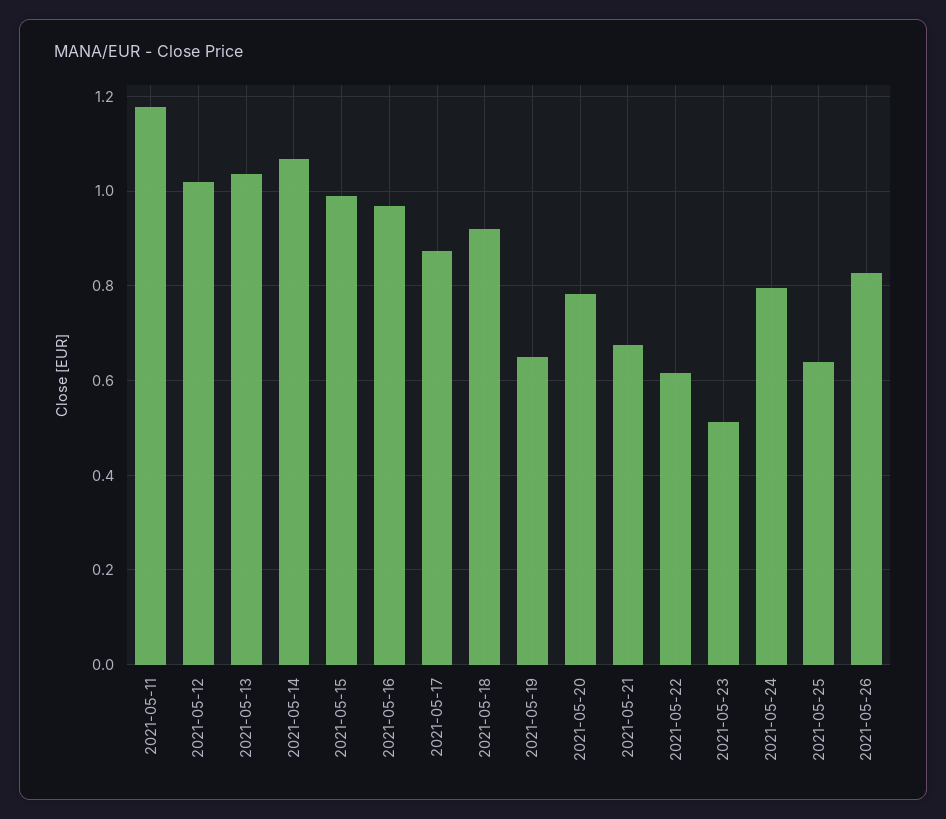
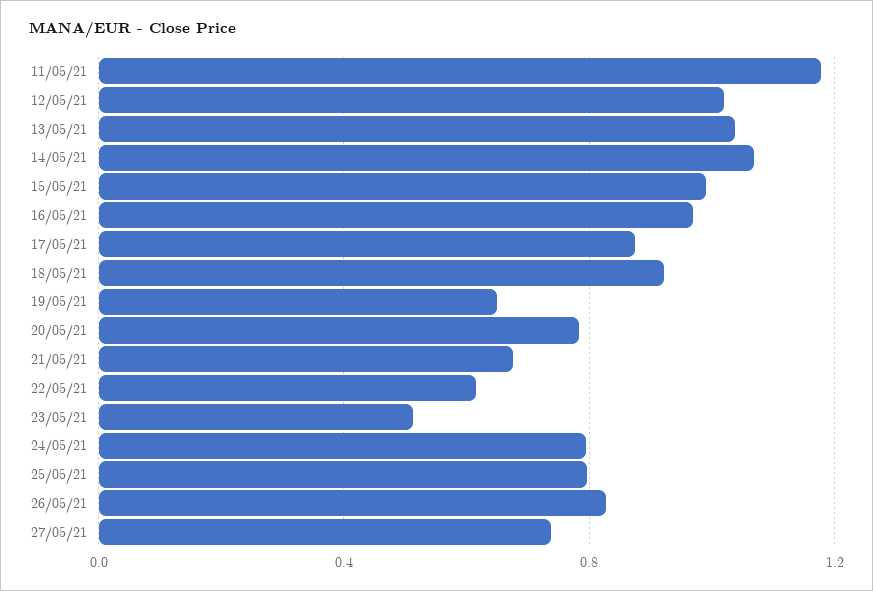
2021-05-25: 0.64 -> 0.8
27/05/21: none -> 0.75

